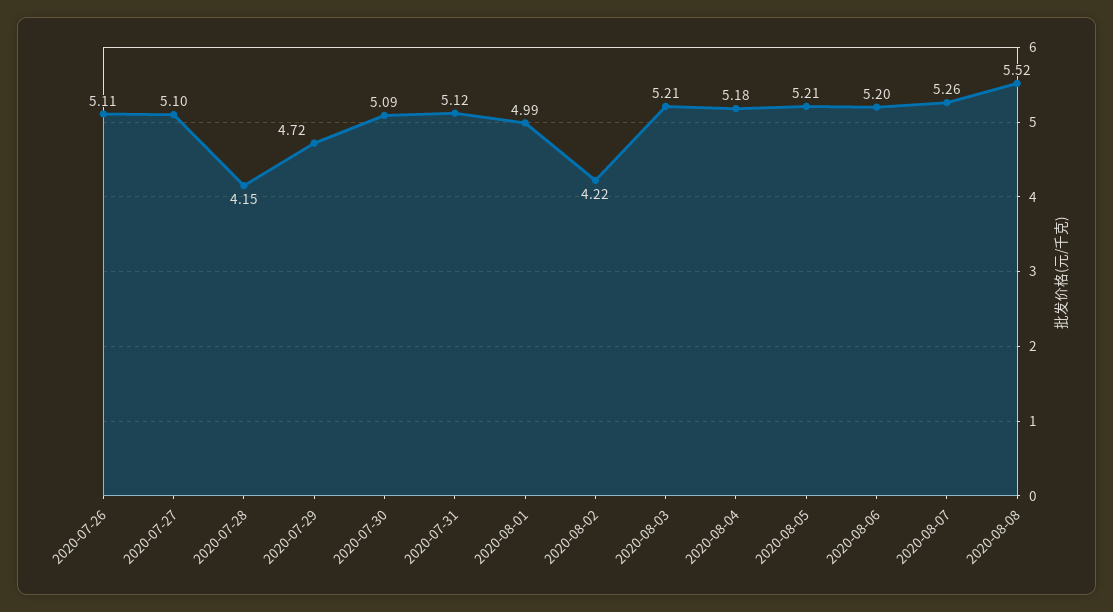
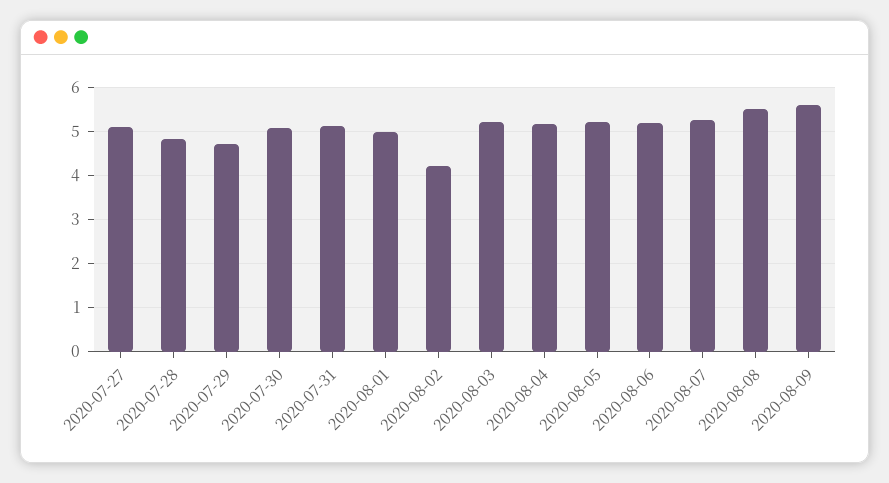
2020-07-26: 5.11 -> none
2020-07-28: 4.15 -> 4.8
2020-08-09: none -> 5.6

